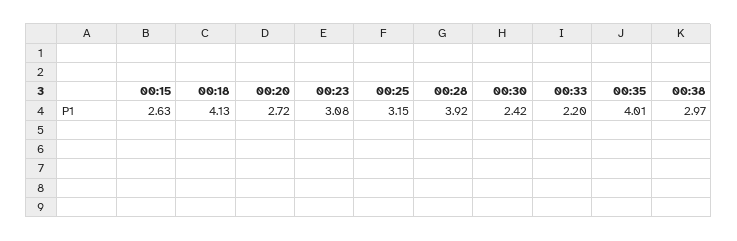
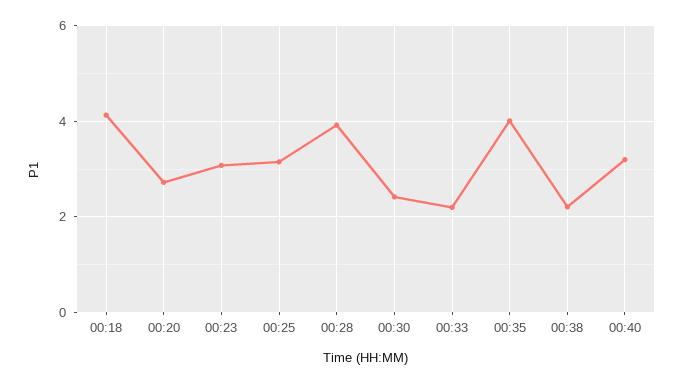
00:15: 2.63 -> none
00:38: 2.97 -> 2.2
00:40: none -> 3.2

